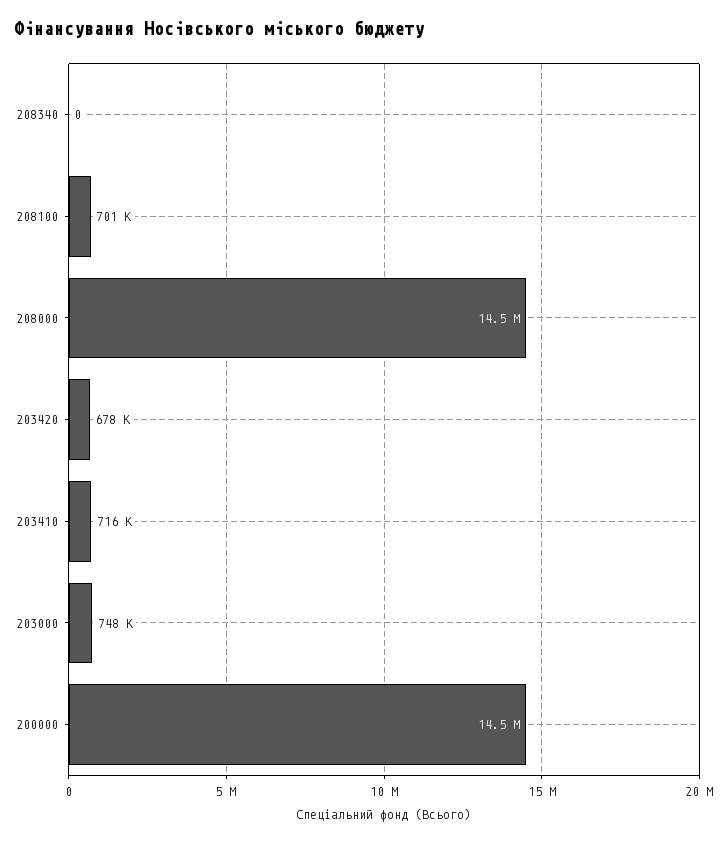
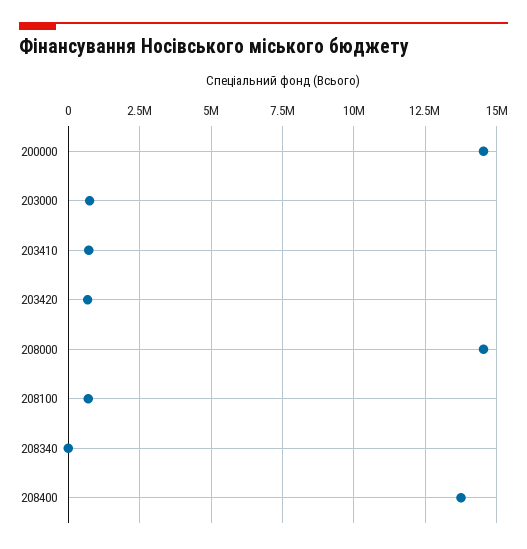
208400: none -> 13750000

